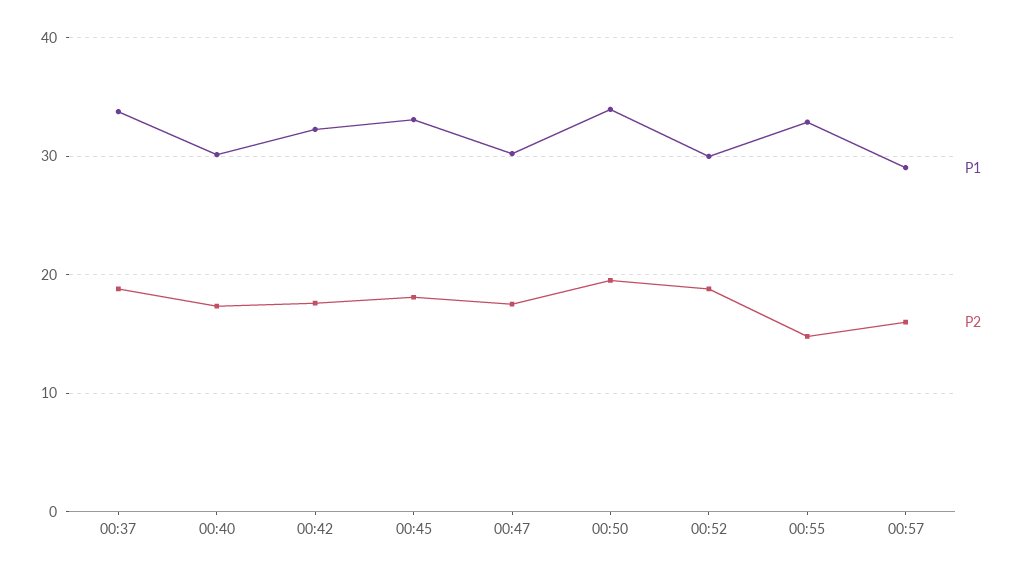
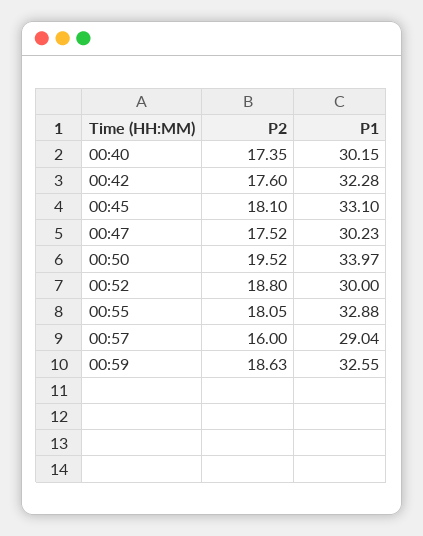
P1, 00:37: 34 -> none
P2, 00:37: 19 -> none
P2, 00:55: 15 -> 18.05
P2, 00:59: none -> 18.63
P1, 00:59: none -> 32.55

